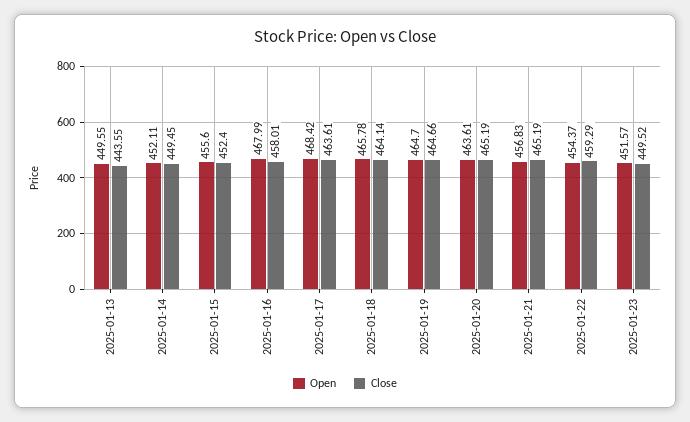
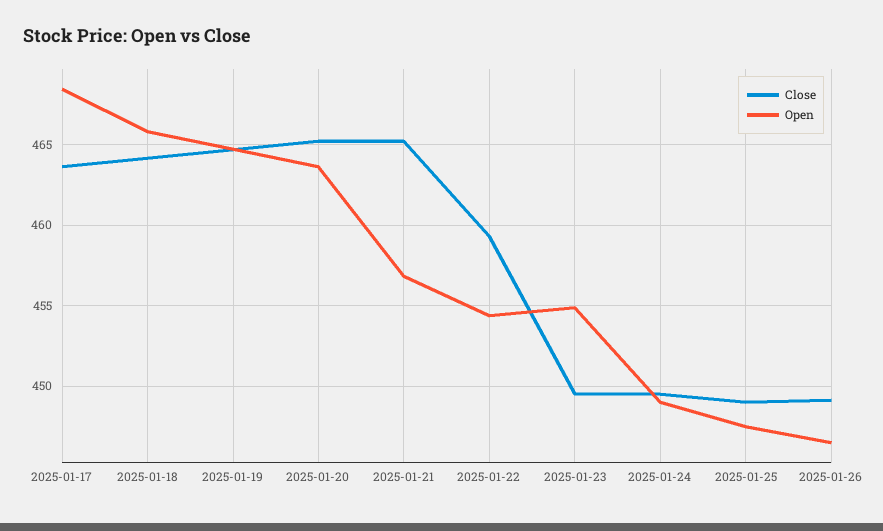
Open, 2025-01-13: 449.55 -> none
Close, 2025-01-13: 443.55 -> none
Open, 2025-01-14: 452.11 -> none
Close, 2025-01-14: 449.45 -> none
Open, 2025-01-15: 455.6 -> none
Close, 2025-01-15: 452.4 -> none
Open, 2025-01-16: 467.99 -> none
Close, 2025-01-16: 458.01 -> none
Open, 2025-01-23: 451.57 -> 455
Close, 2025-01-24: none -> 449.5
Open, 2025-01-24: none -> 449
Close, 2025-01-25: none -> 449
Open, 2025-01-25: none -> 447.5
Close, 2025-01-26: none -> 449
Open, 2025-01-26: none -> 446.5

